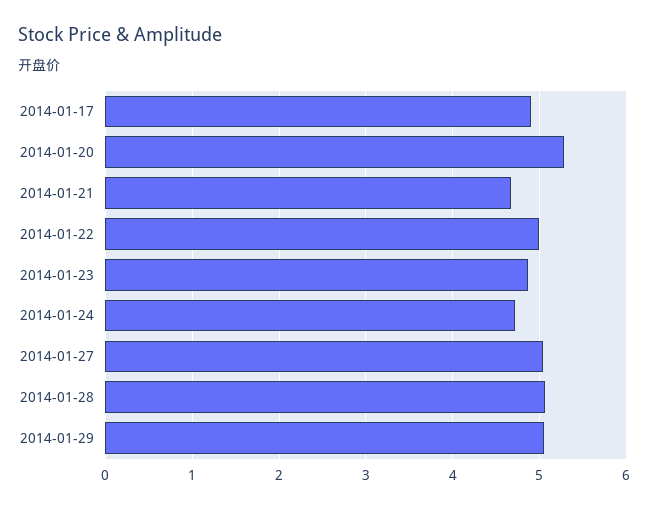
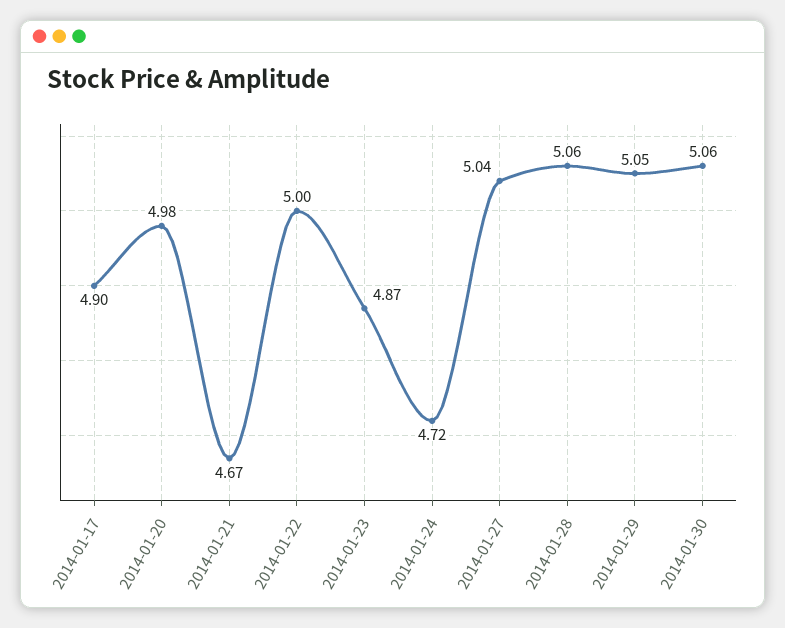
2014-01-20: 5.3 -> 4.98
2014-01-30: none -> 5.06

